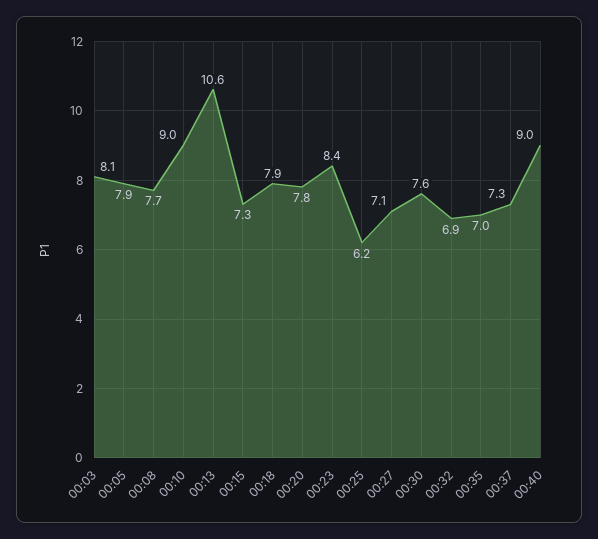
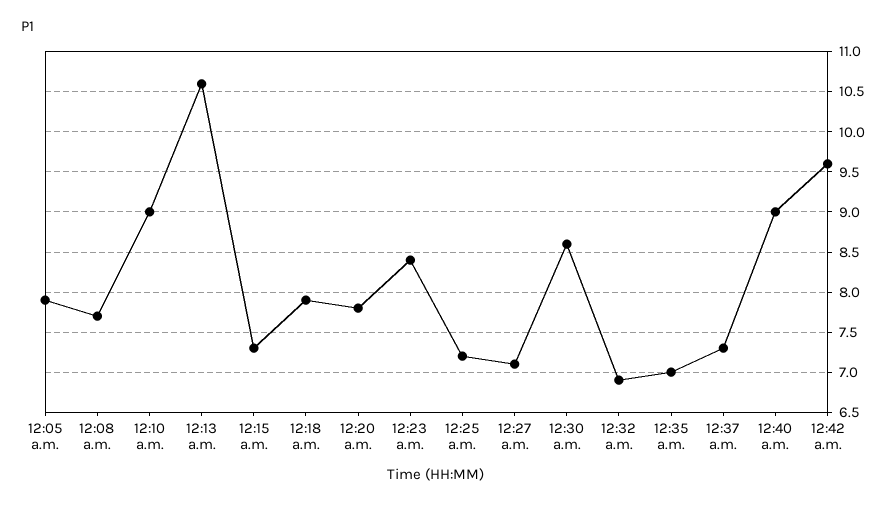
00:03: 8.1 -> none
00:25: 6.2 -> 7.2
00:30: 7.6 -> 8.6
12:42 a.m.: none -> 9.6

